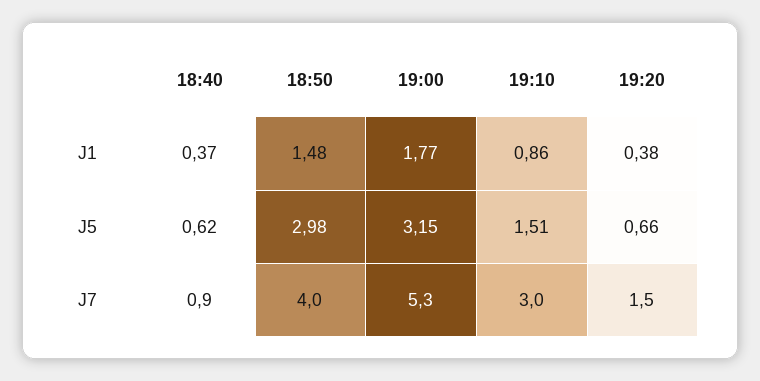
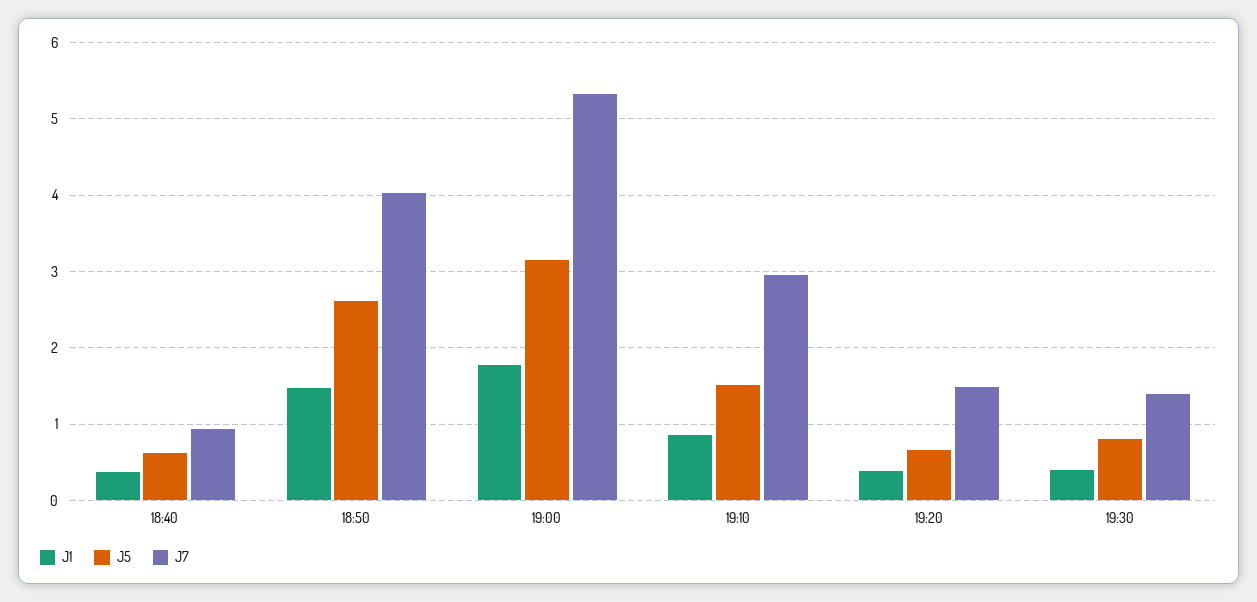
J5, 18:50: 2.98 -> 2.6
J1, 19:30: none -> 0.4
J5, 19:30: none -> 0.8
J7, 19:30: none -> 1.4

